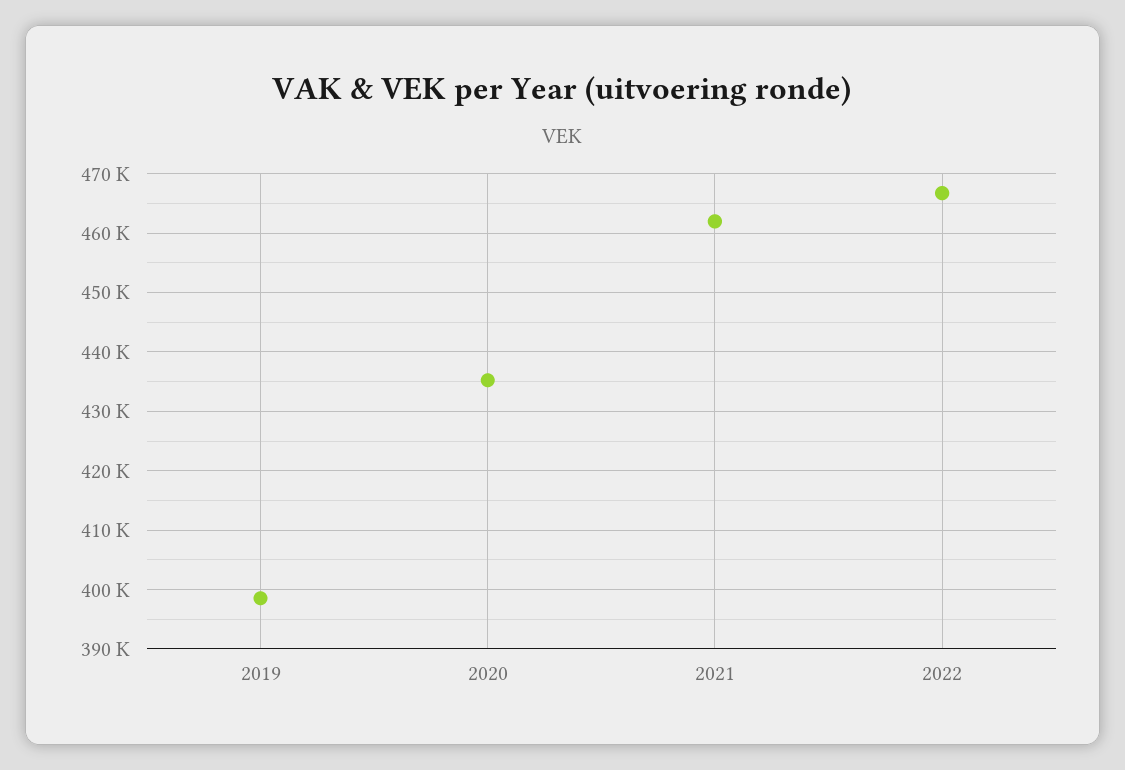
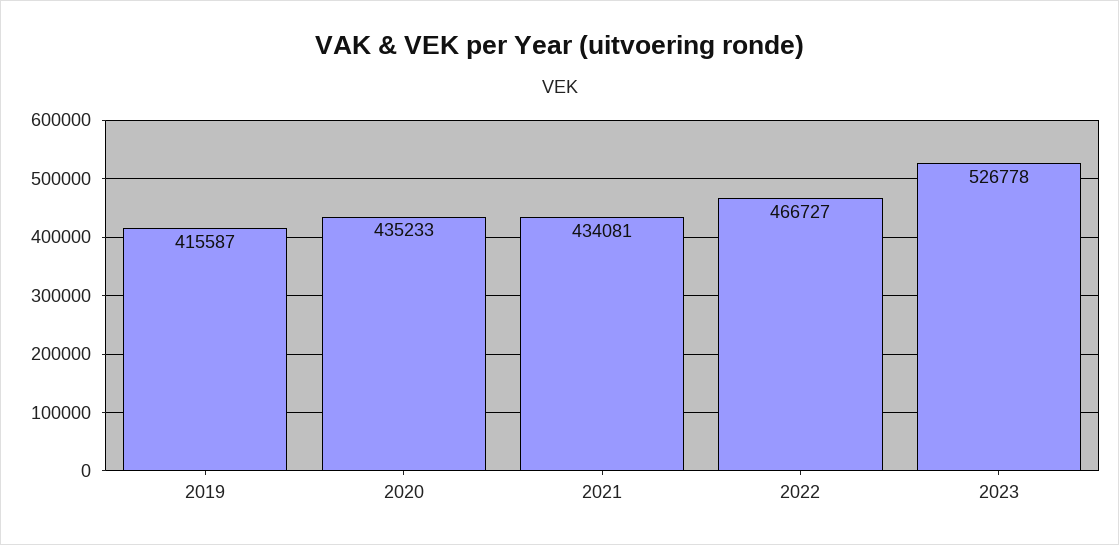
2019: 398000 -> 415587
2021: 462000 -> 434081
2023: none -> 526778

